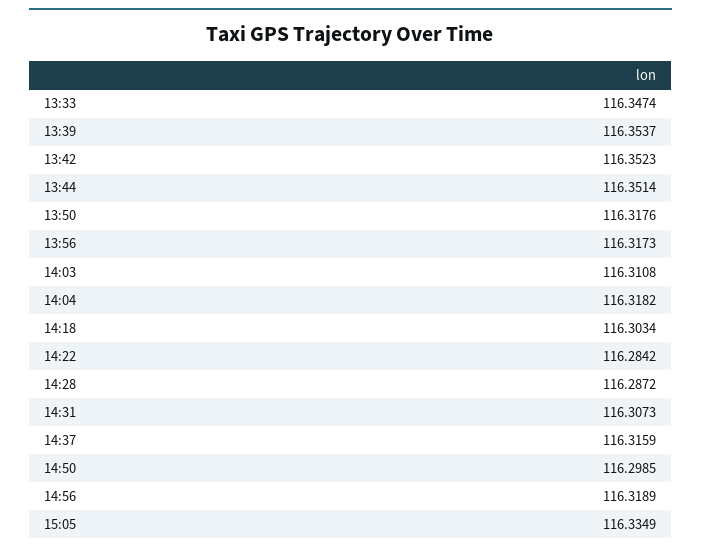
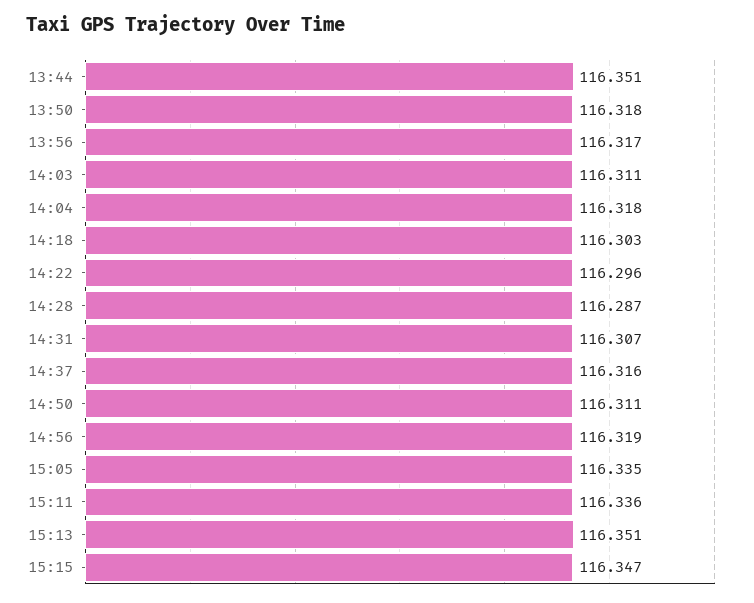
13:33: 116.3474 -> none
13:39: 116.3537 -> none
13:42: 116.3523 -> none
14:22: 116.2842 -> 116.296
14:50: 116.2985 -> 116.311
15:11: none -> 116.336
15:13: none -> 116.351
15:15: none -> 116.347

